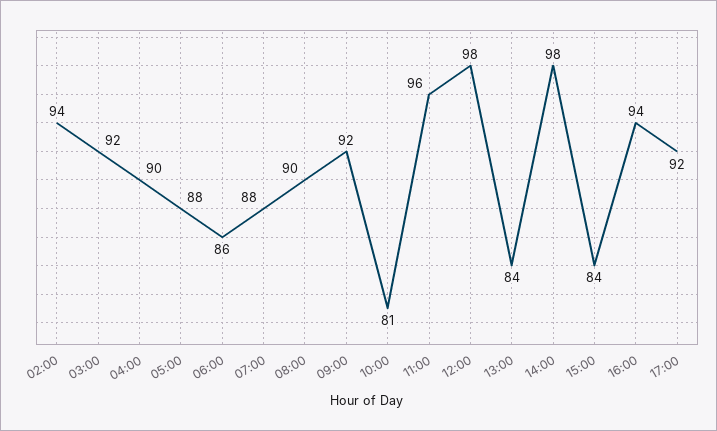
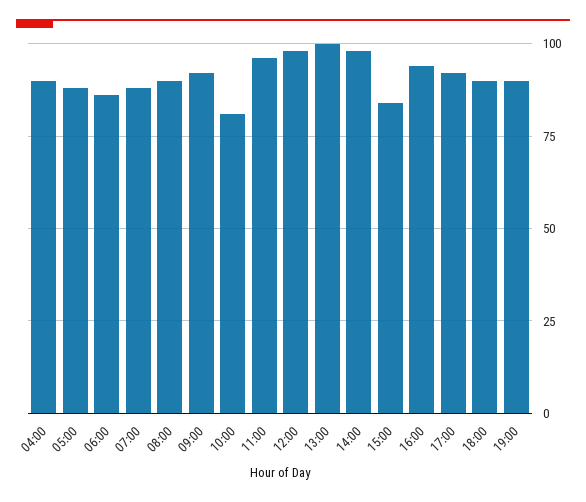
02:00: 94 -> none
03:00: 92 -> none
13:00: 84 -> 100
18:00: none -> 90
19:00: none -> 90

